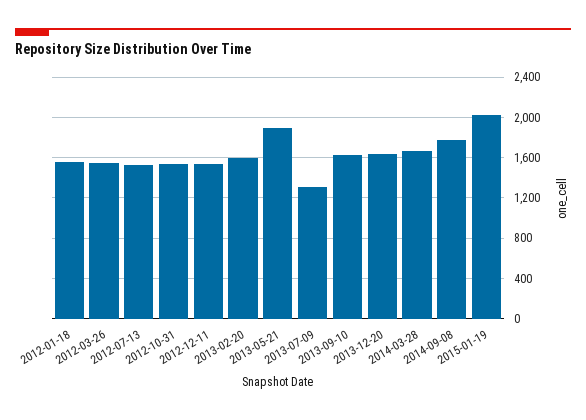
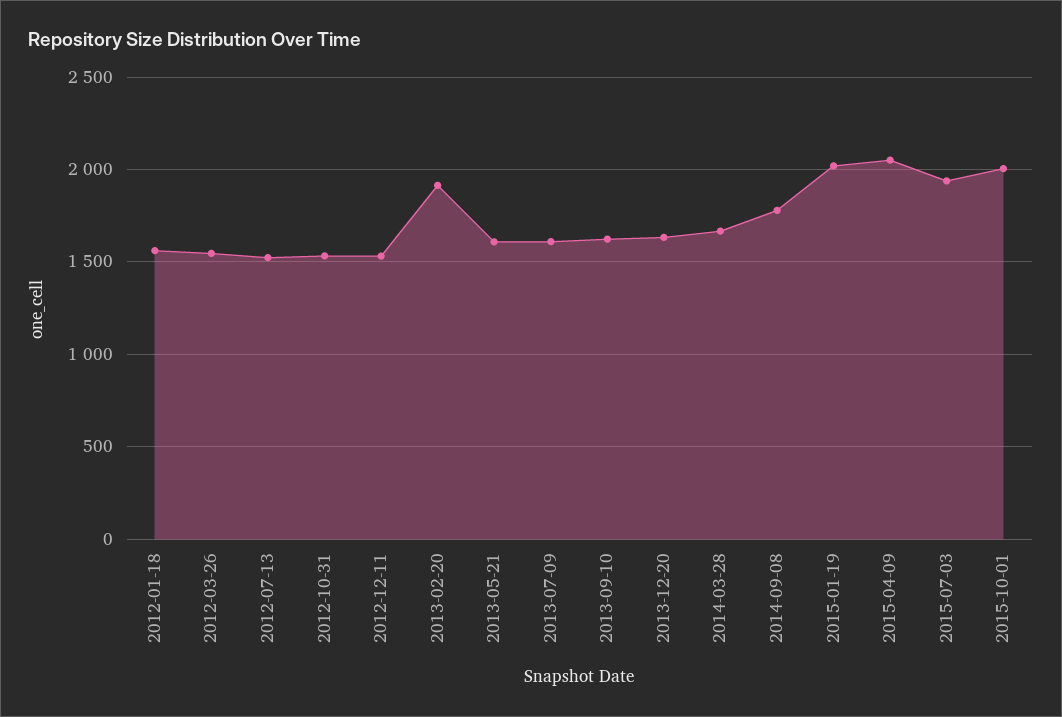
2013-02-20: 1600 -> 1900
2013-05-21: 1900 -> 1600
2013-07-09: 1300 -> 1600
2015-04-09: none -> 2050
2015-07-03: none -> 1950
2015-10-01: none -> 2000

